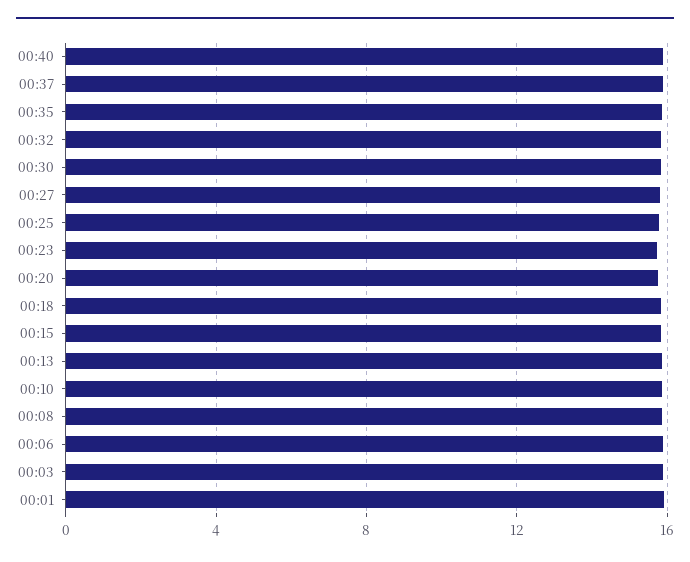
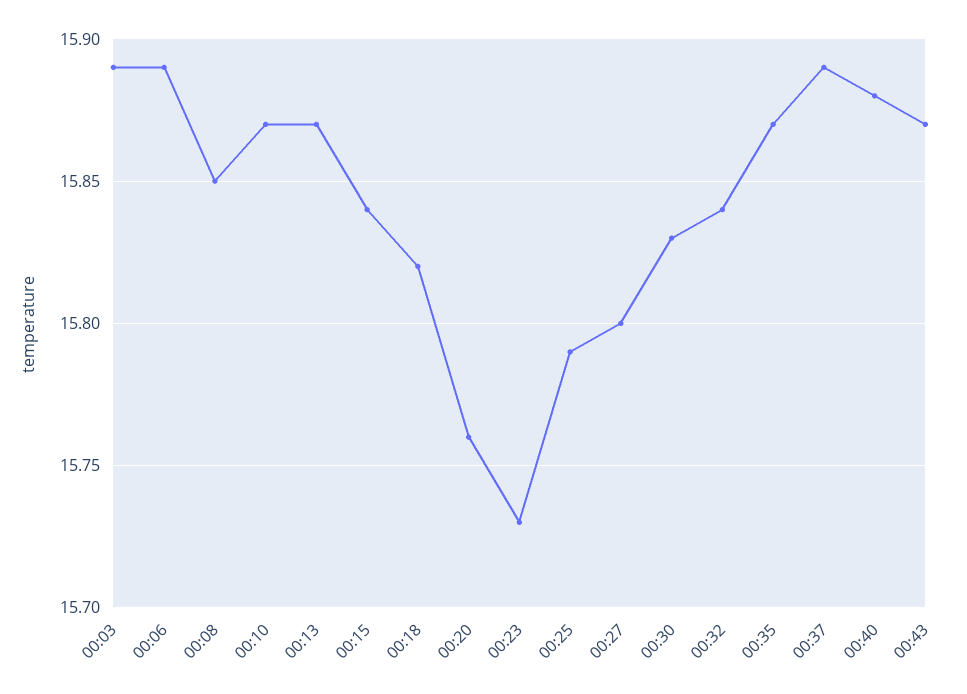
00:01: 16 -> none
00:43: none -> 15.87

